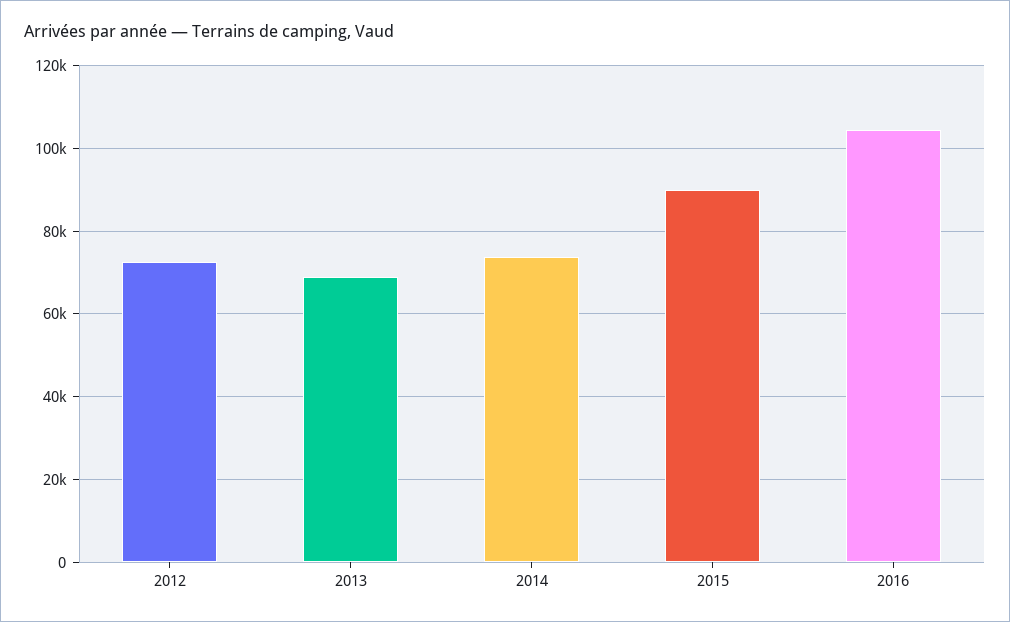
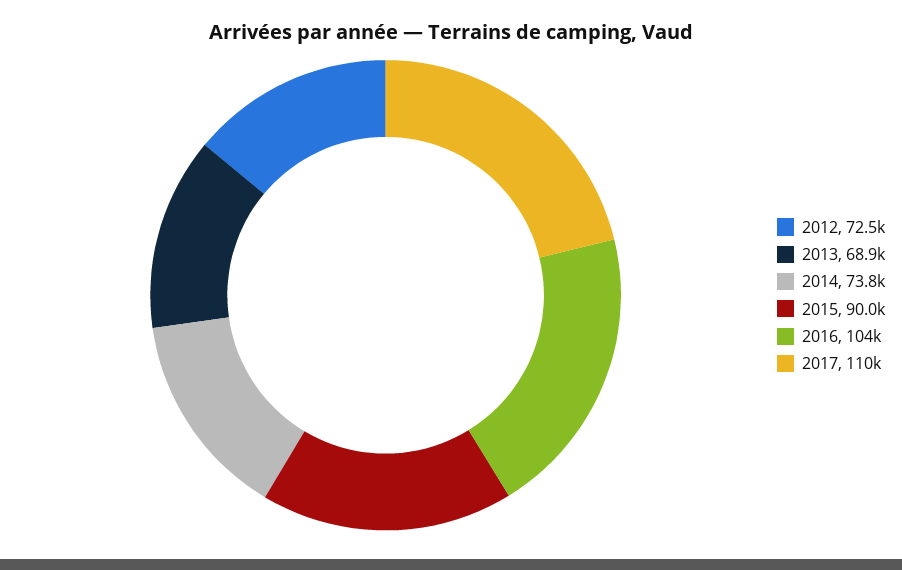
2017: none -> 110000

